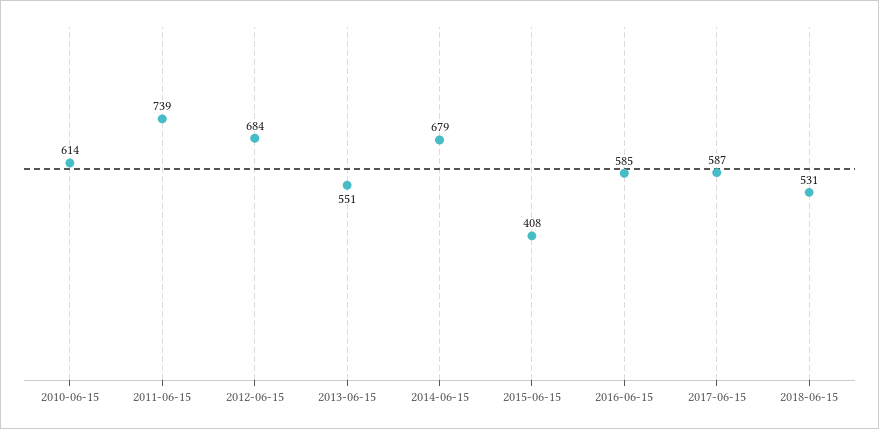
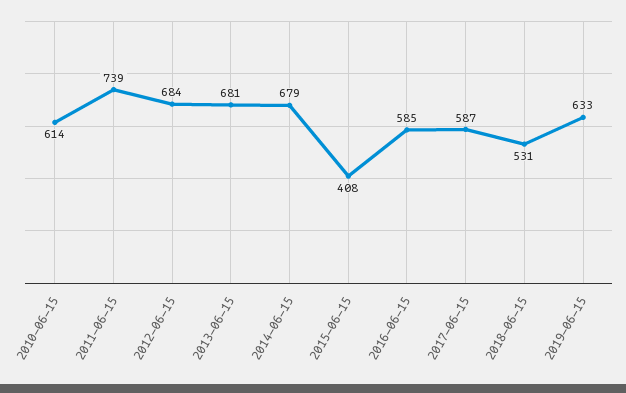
2013-06-15: 551 -> 681
2019-06-15: none -> 633

